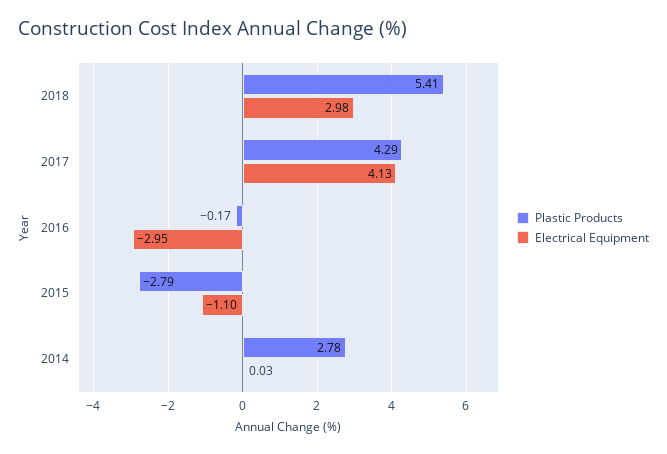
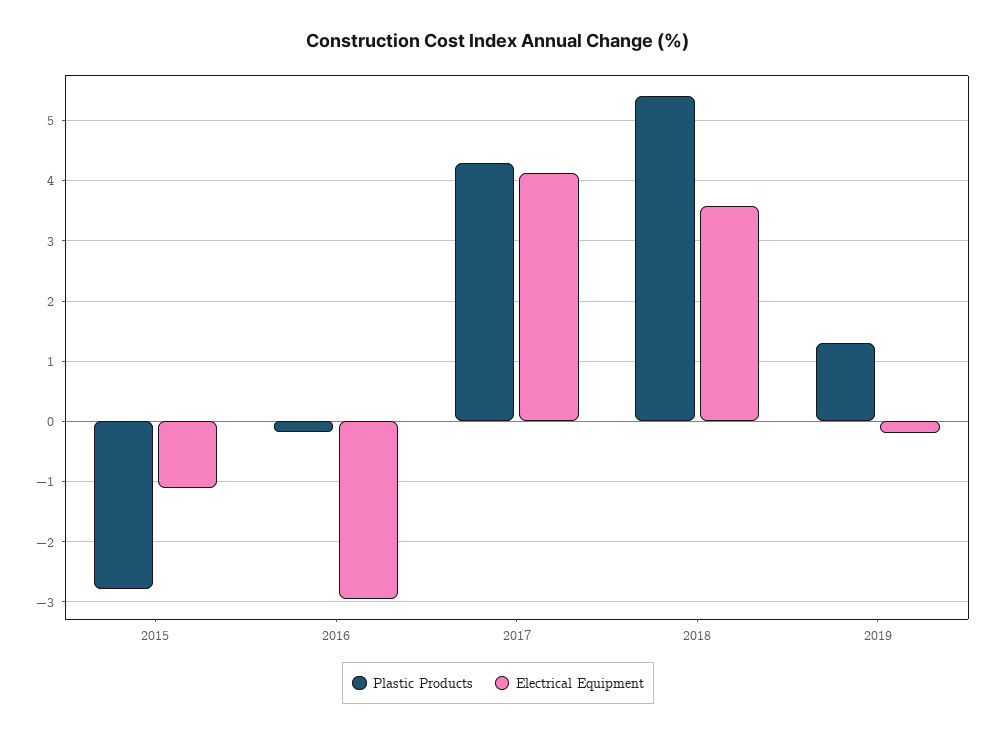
Electrical Equipment, 2018: 2.98 -> 3.6
Plastic Products, 2014: 2.78 -> none
Electrical Equipment, 2014: 0.03 -> none
Plastic Products, 2019: none -> 1.3
Electrical Equipment, 2019: none -> -0.2

